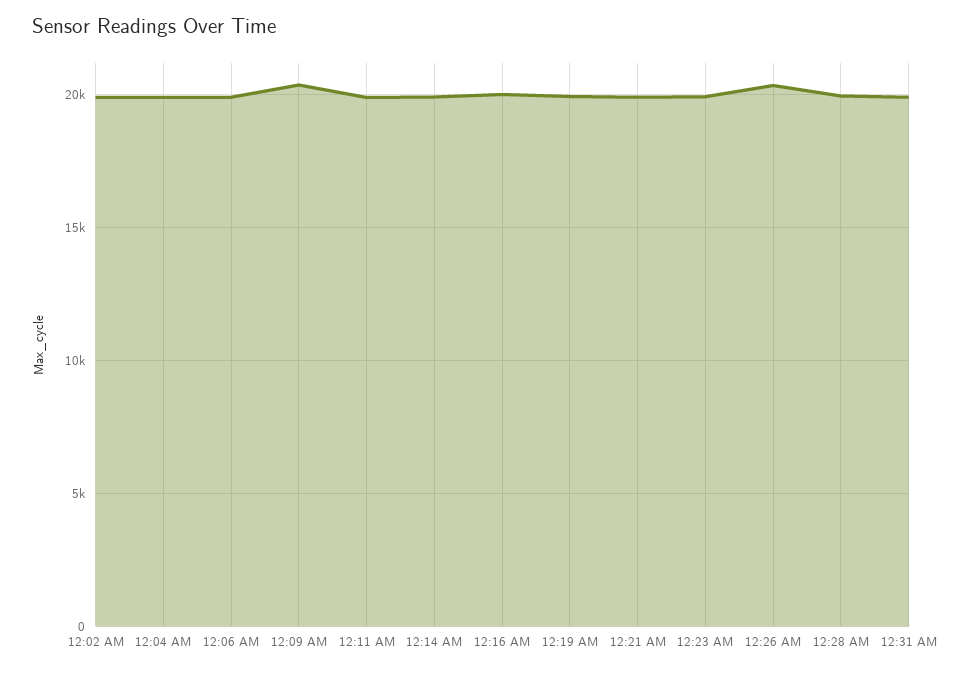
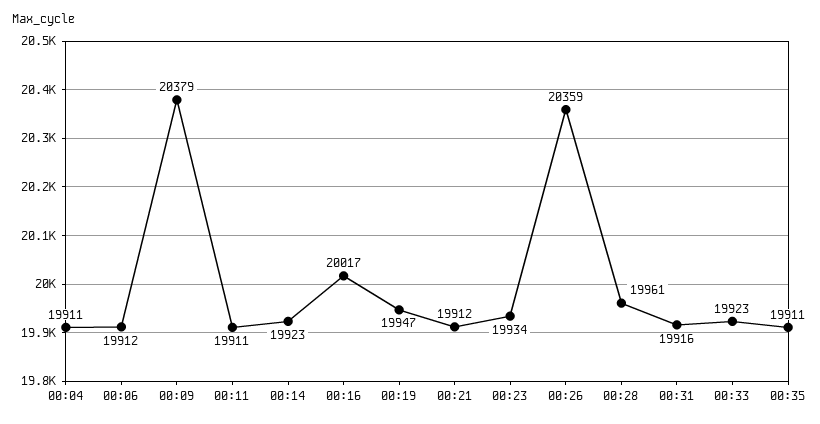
12:02 AM: 20000 -> none
00:33: none -> 19923
00:35: none -> 19911

